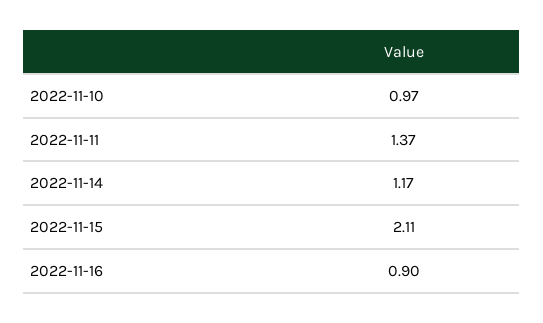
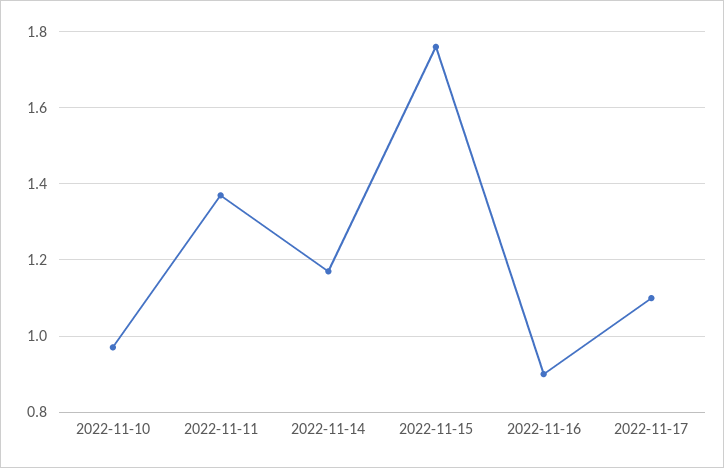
2022-11-15: 2.11 -> 1.75
2022-11-17: none -> 1.1

